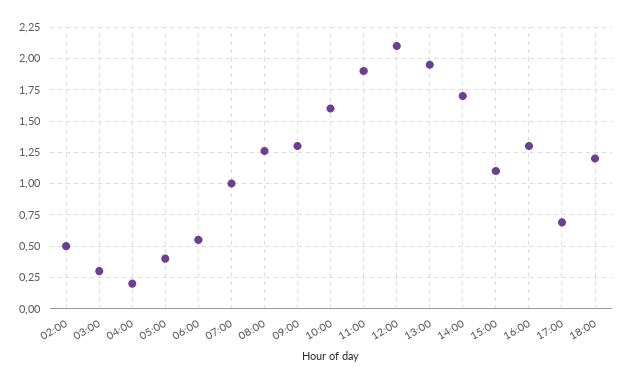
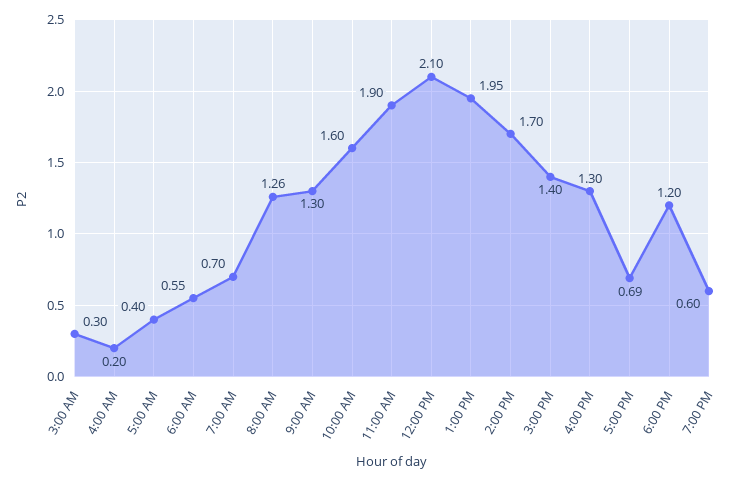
02:00: 0.5 -> none
07:00: 1 -> 0.7
15:00: 1.1 -> 1.4
7:00 PM: none -> 0.6

